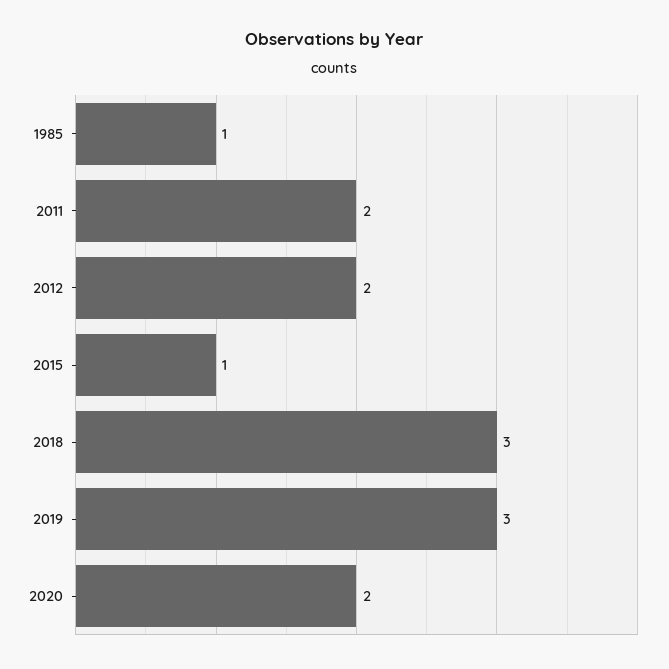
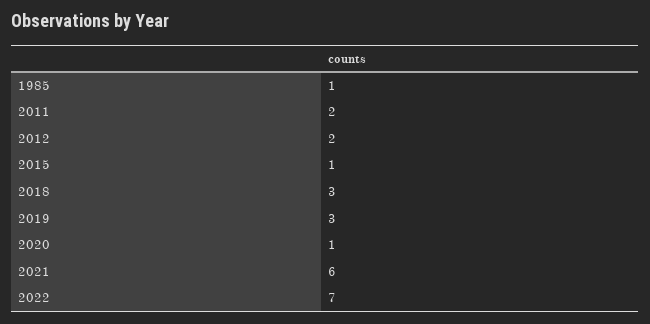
2020: 2 -> 1
2021: none -> 6
2022: none -> 7

